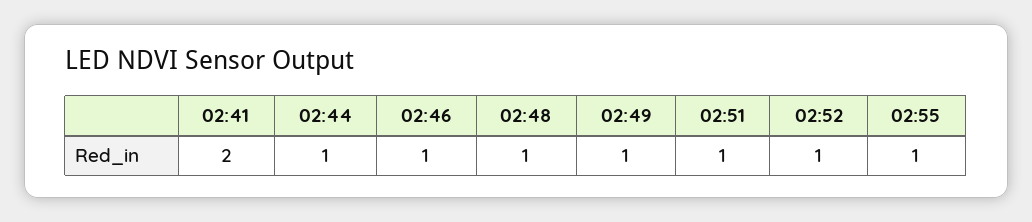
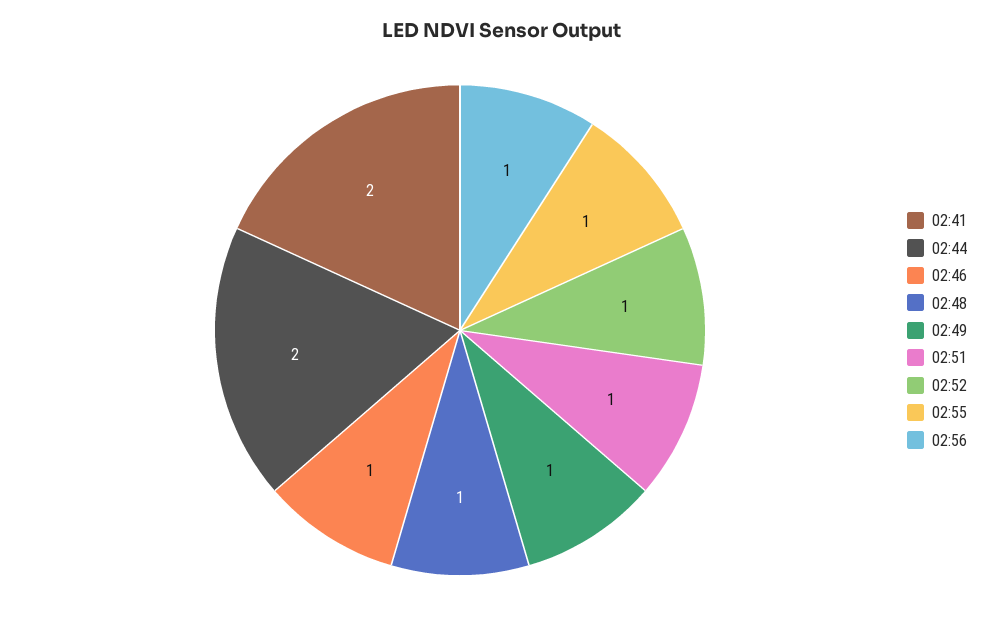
02:44: 1 -> 2
02:56: none -> 1

